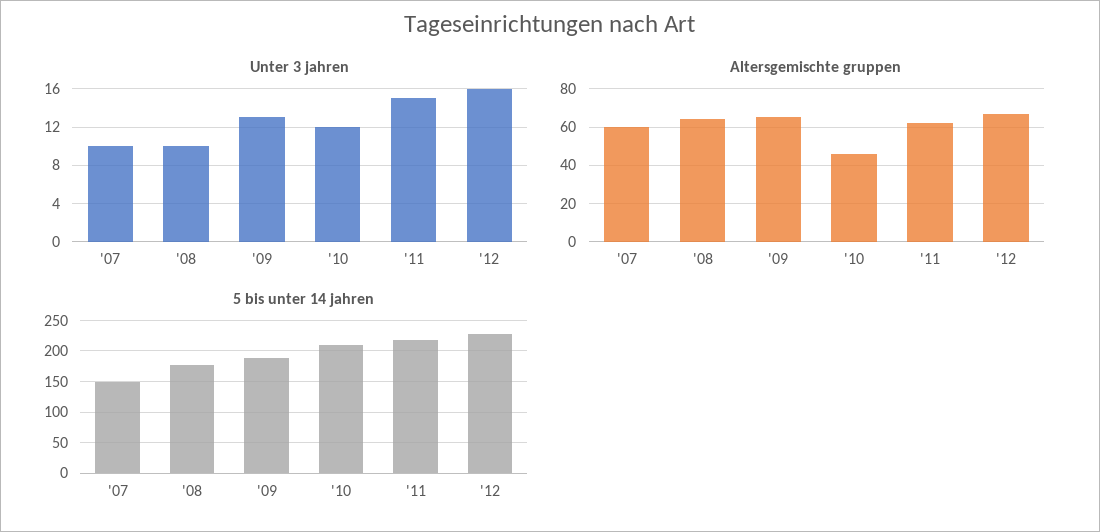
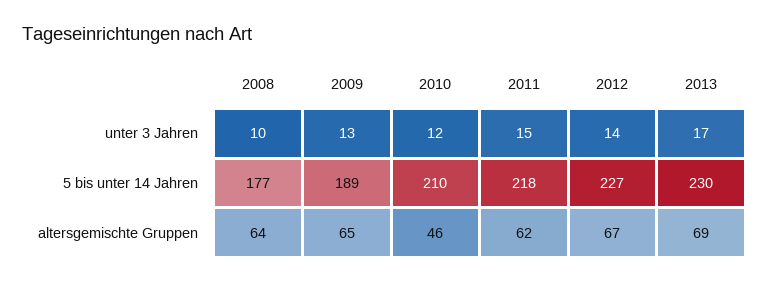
Unter 3 jahren, '07: 10 -> none
Unter 3 jahren, '12: 16 -> 14
Altersgemischte gruppen, '07: 60 -> none
5 bis unter 14 jahren, '07: 150 -> none
Unter 3 jahren, 2013: none -> 17
5 bis unter 14 jahren, 2013: none -> 230
Altersgemischte gruppen, 2013: none -> 69

